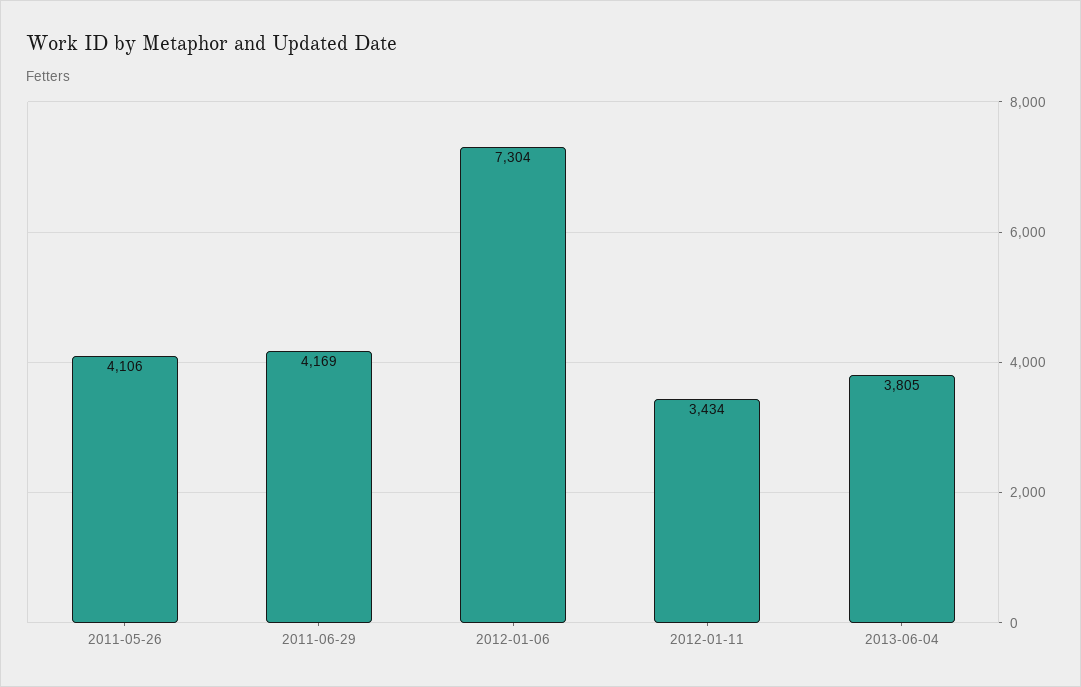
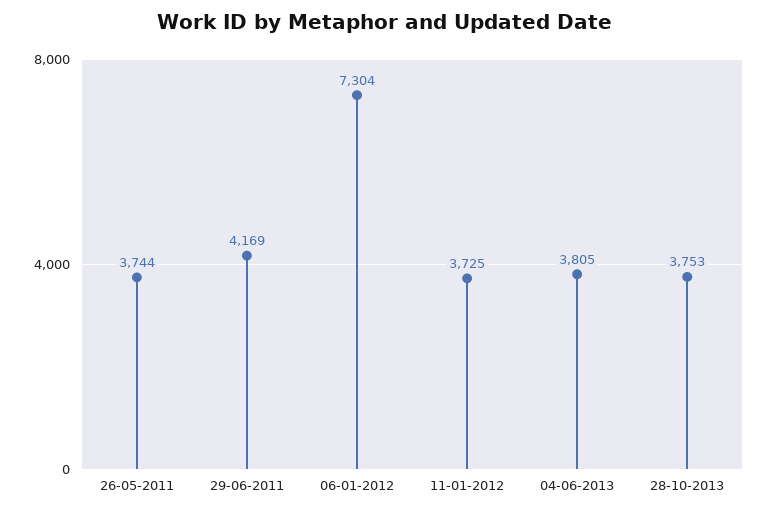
2011-05-26: 4106 -> 3744
2012-01-11: 3434 -> 3725
28-10-2013: none -> 3753

